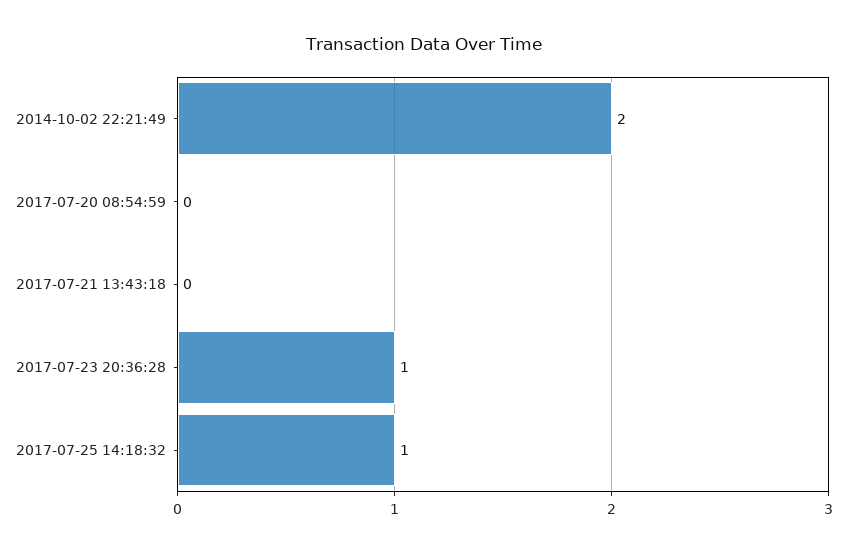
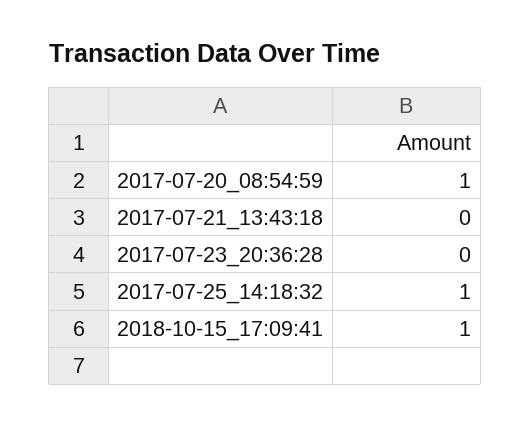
2014-10-02 22:21:49: 2 -> none
2017-07-20 08:54:59: 0 -> 1
2017-07-23 20:36:28: 1 -> 0
2018-10-15_17:09:41: none -> 1

